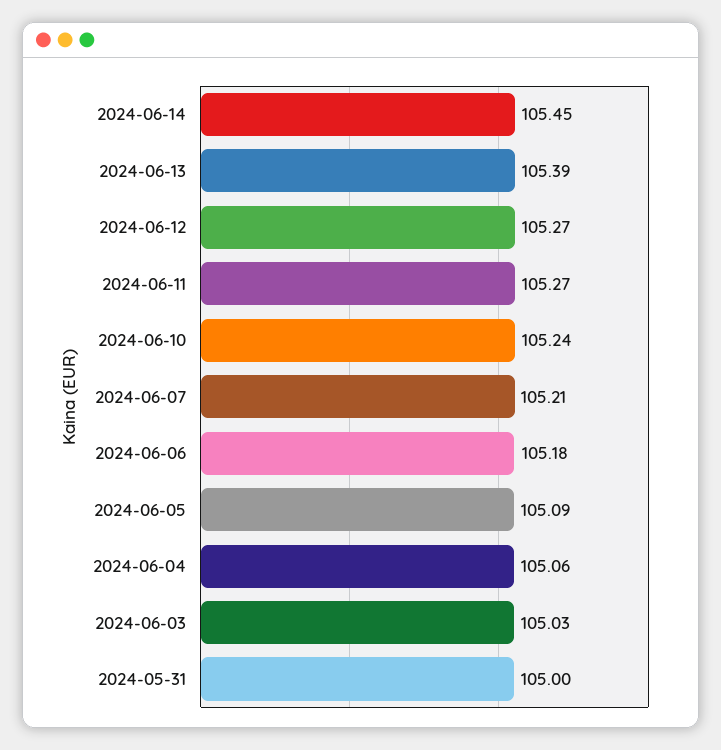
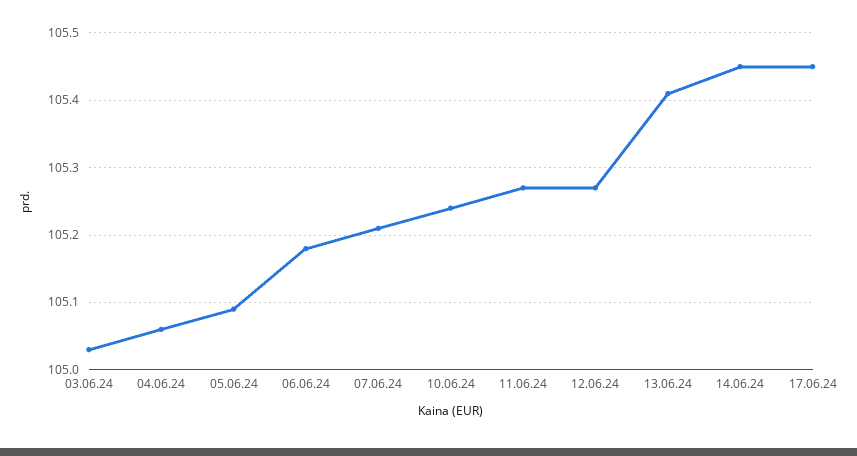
2024-06-13: 105.39 -> 105.41
2024-05-31: 105 -> none
17.06.24: none -> 105.45

